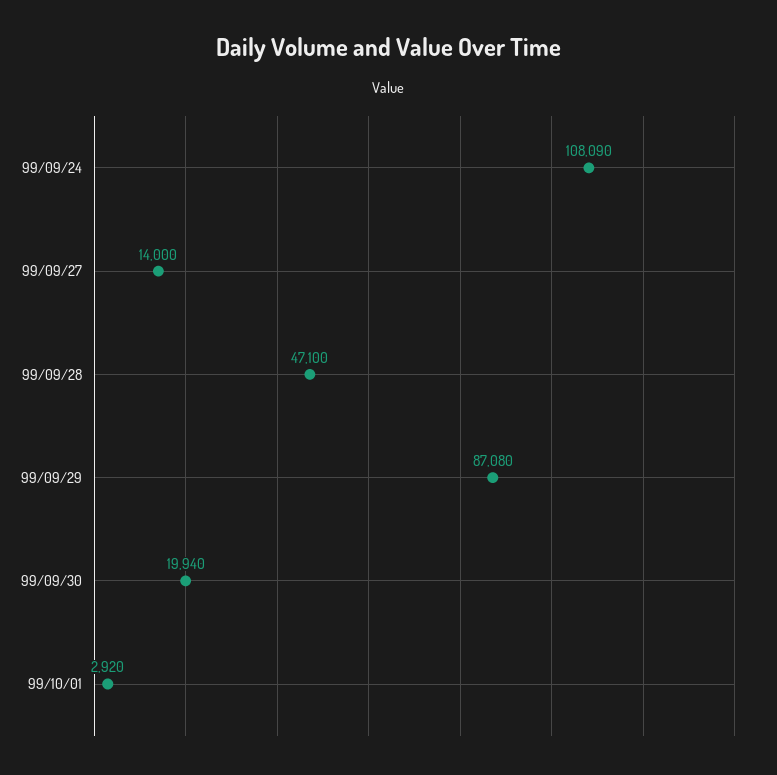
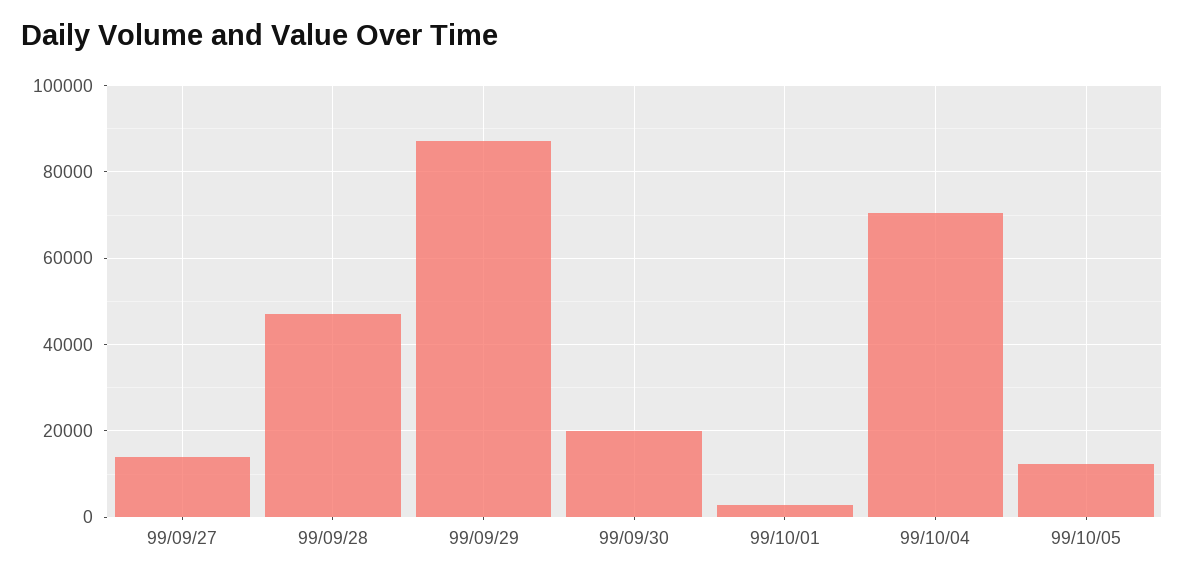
99/09/24: 108090 -> none
99/10/04: none -> 70000
99/10/05: none -> 12000

